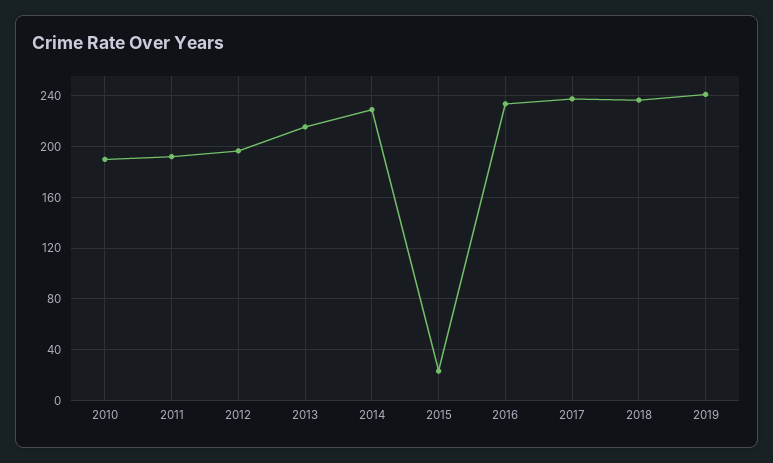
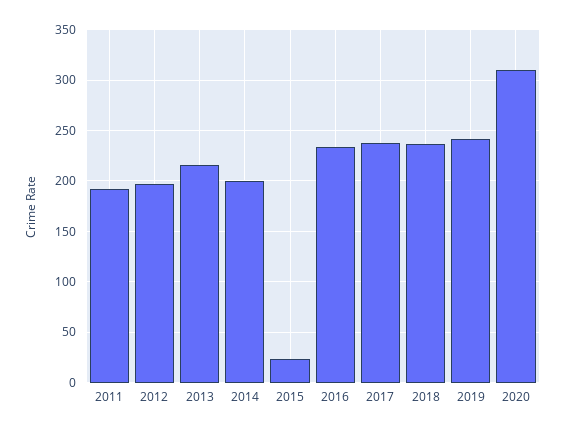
2010: 190 -> none
2014: 230 -> 200
2020: none -> 310

